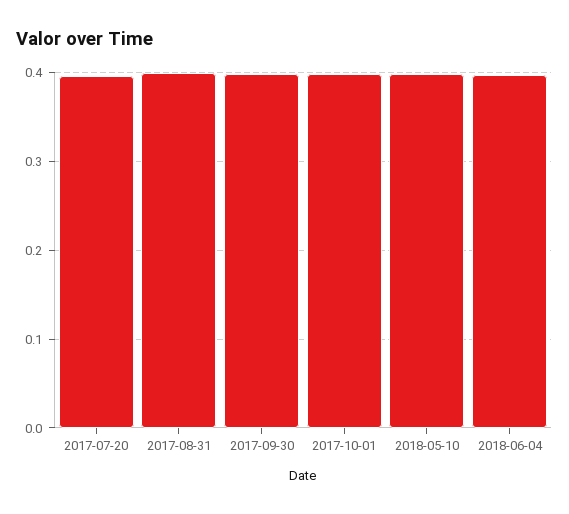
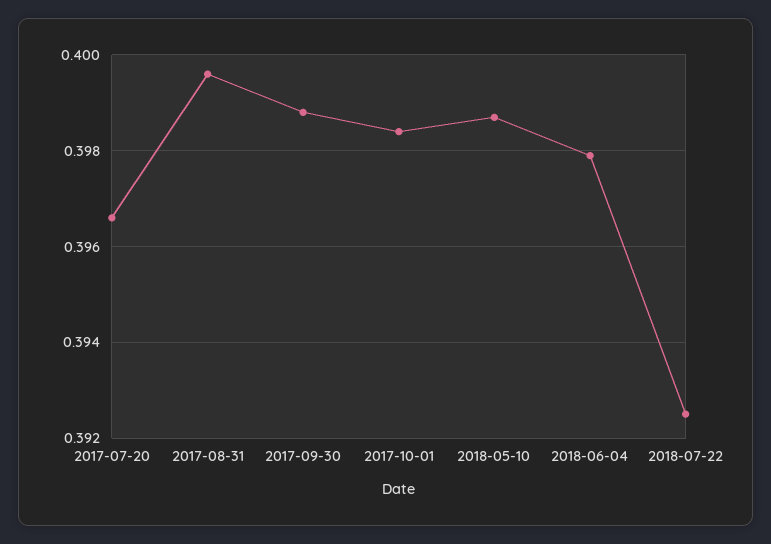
2018-07-22: none -> 0.3925

